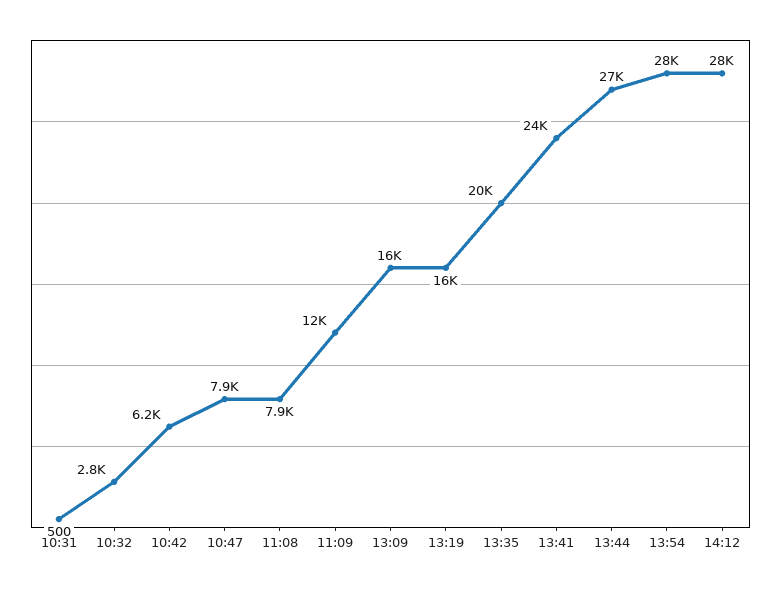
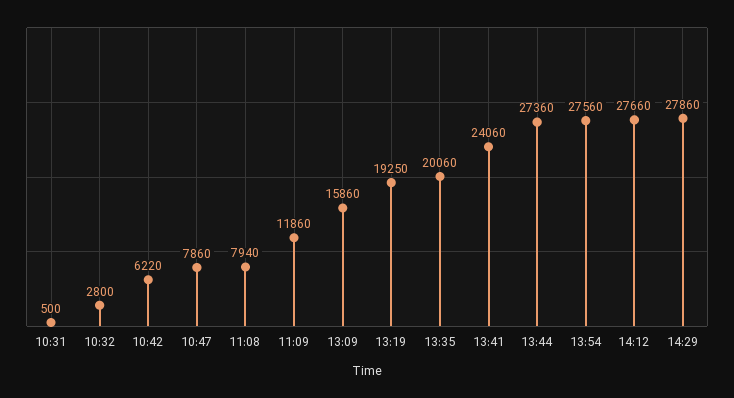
13:19: 16000 -> 19250
14:29: none -> 27860

